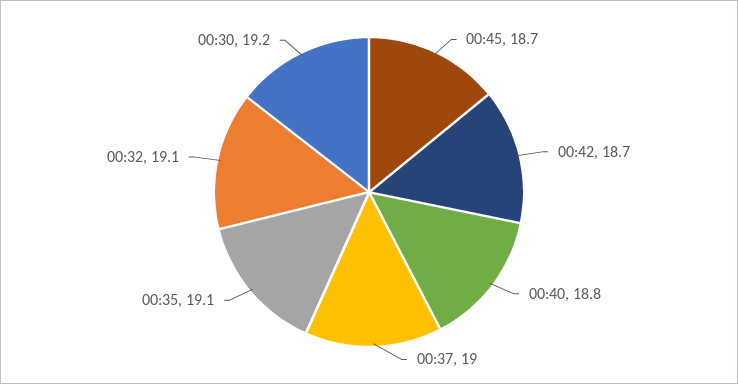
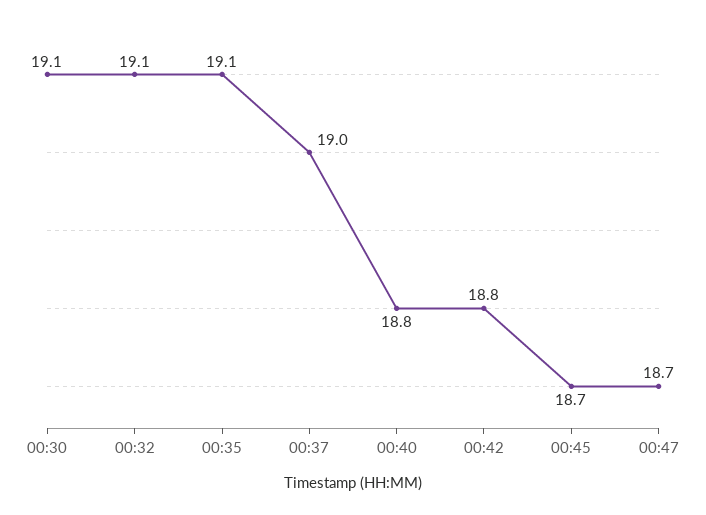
00:42: 18.7 -> 18.8
00:30: 19.2 -> 19.1
00:47: none -> 18.7

